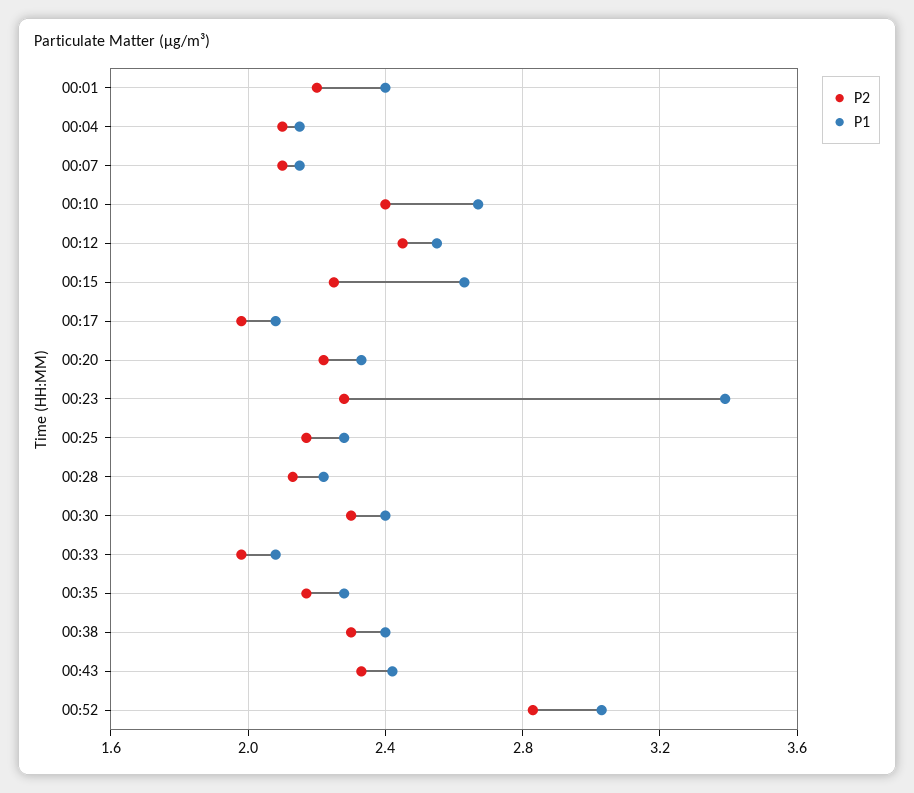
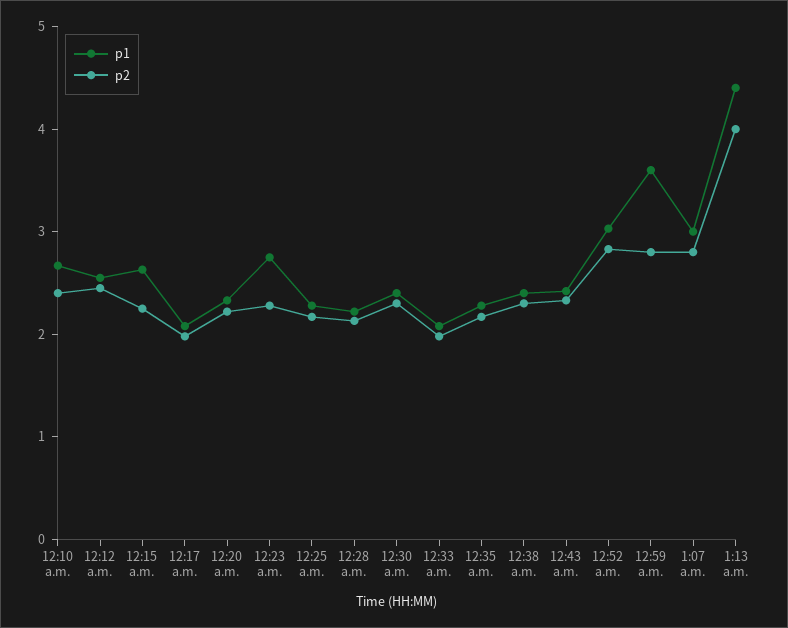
P2, 00:01: 2.2 -> none
P1, 00:01: 2.4 -> none
P2, 00:04: 2.1 -> none
P1, 00:04: 2.15 -> none
P2, 00:07: 2.1 -> none
P1, 00:07: 2.15 -> none
P1, 00:23: 3.4 -> 2.8
P1, 12:59 a.m.: none -> 3.6
P2, 12:59 a.m.: none -> 2.8
P1, 1:07 a.m.: none -> 3
P2, 1:07 a.m.: none -> 2.8
P1, 1:13 a.m.: none -> 4.4
P2, 1:13 a.m.: none -> 4

